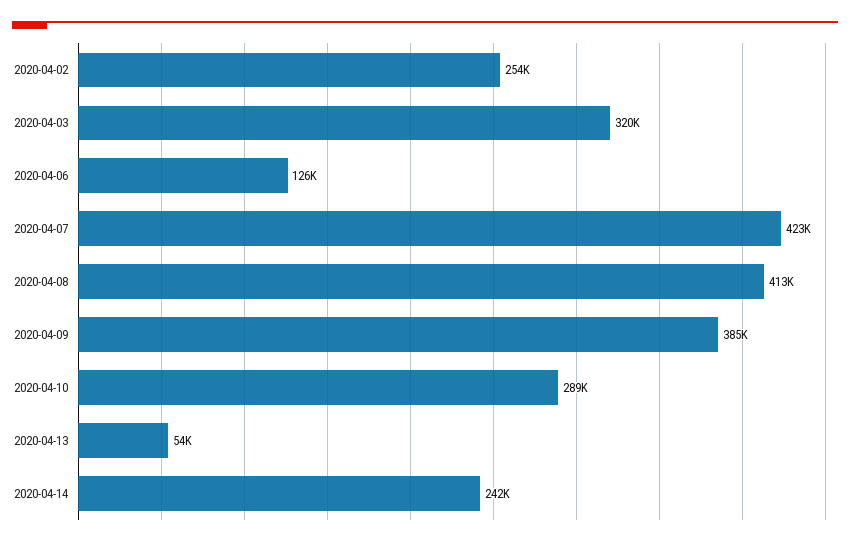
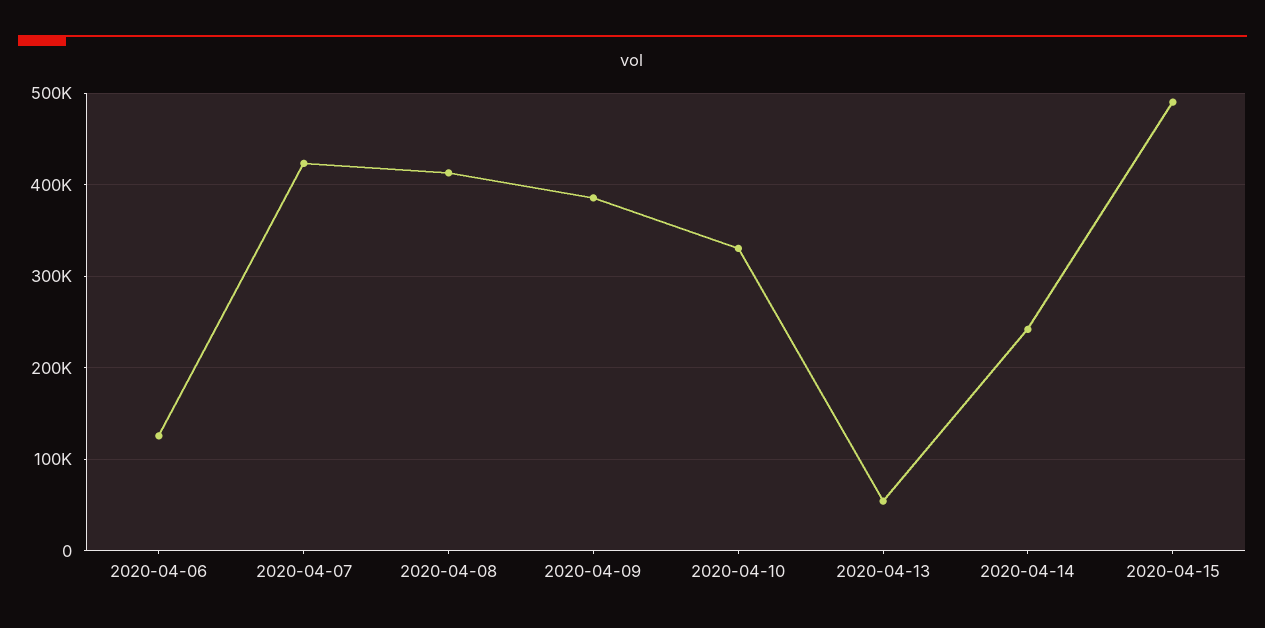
2020-04-02: 254000 -> none
2020-04-03: 320000 -> none
2020-04-10: 289000 -> 330000
2020-04-15: none -> 490000

